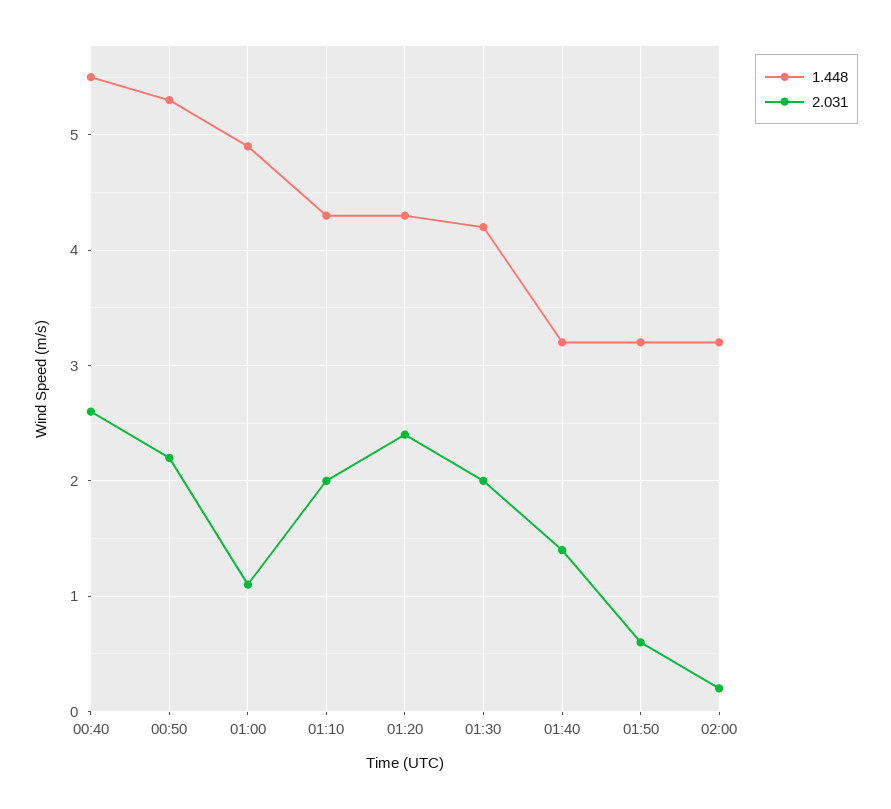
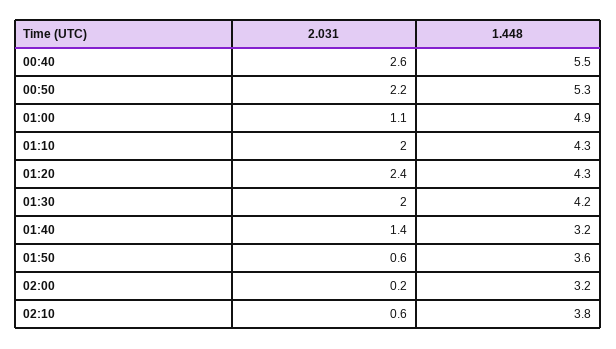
1.448, 01:50: 3.2 -> 3.6
2.031, 02:10: none -> 0.6
1.448, 02:10: none -> 3.8

